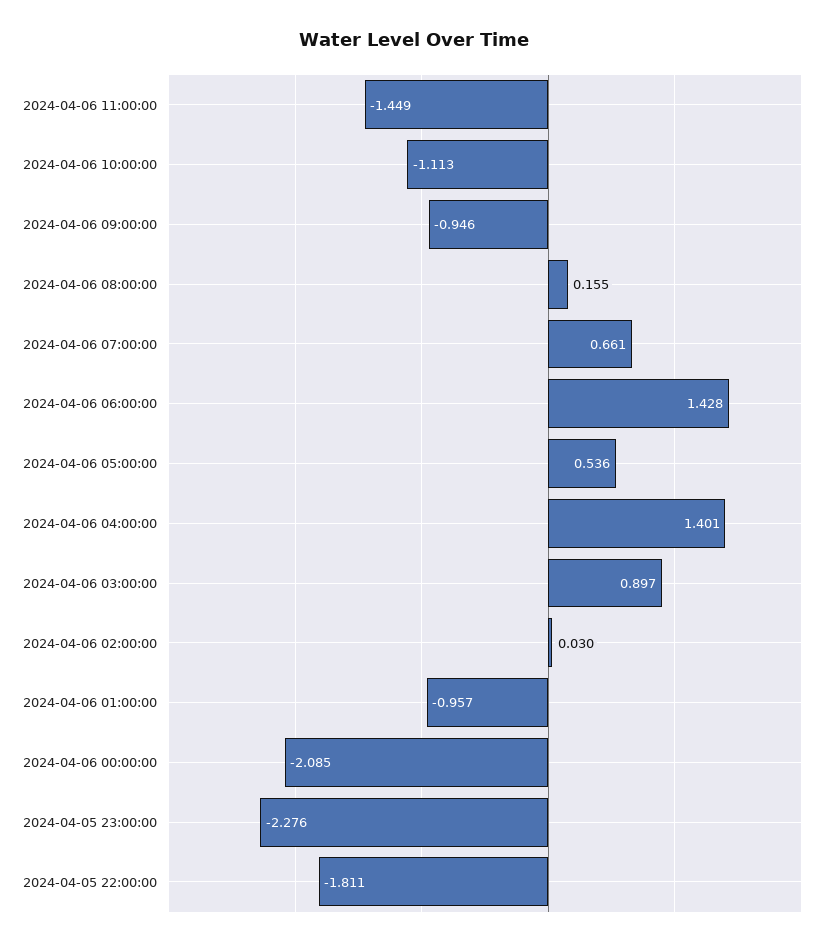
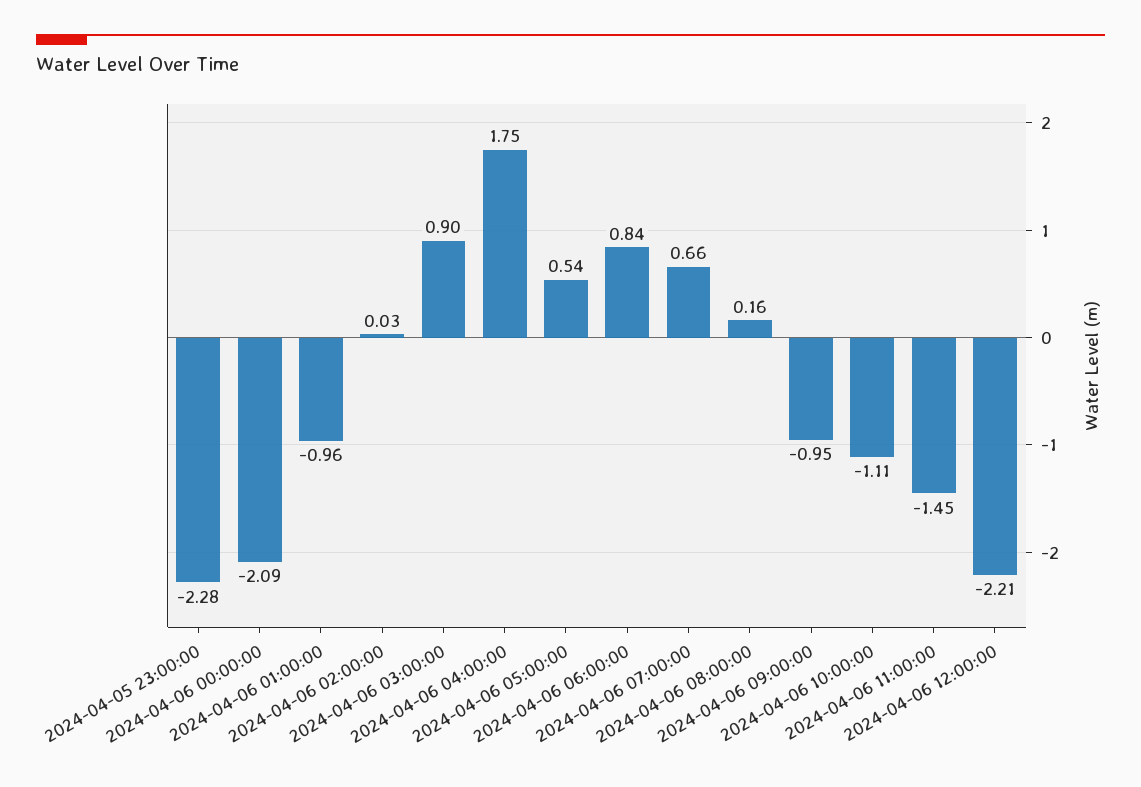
2024-04-06 06:00:00: 1.428 -> 0.84
2024-04-06 04:00:00: 1.401 -> 1.75
2024-04-05 22:00:00: -1.811 -> none
2024-04-06 12:00:00: none -> -2.21

